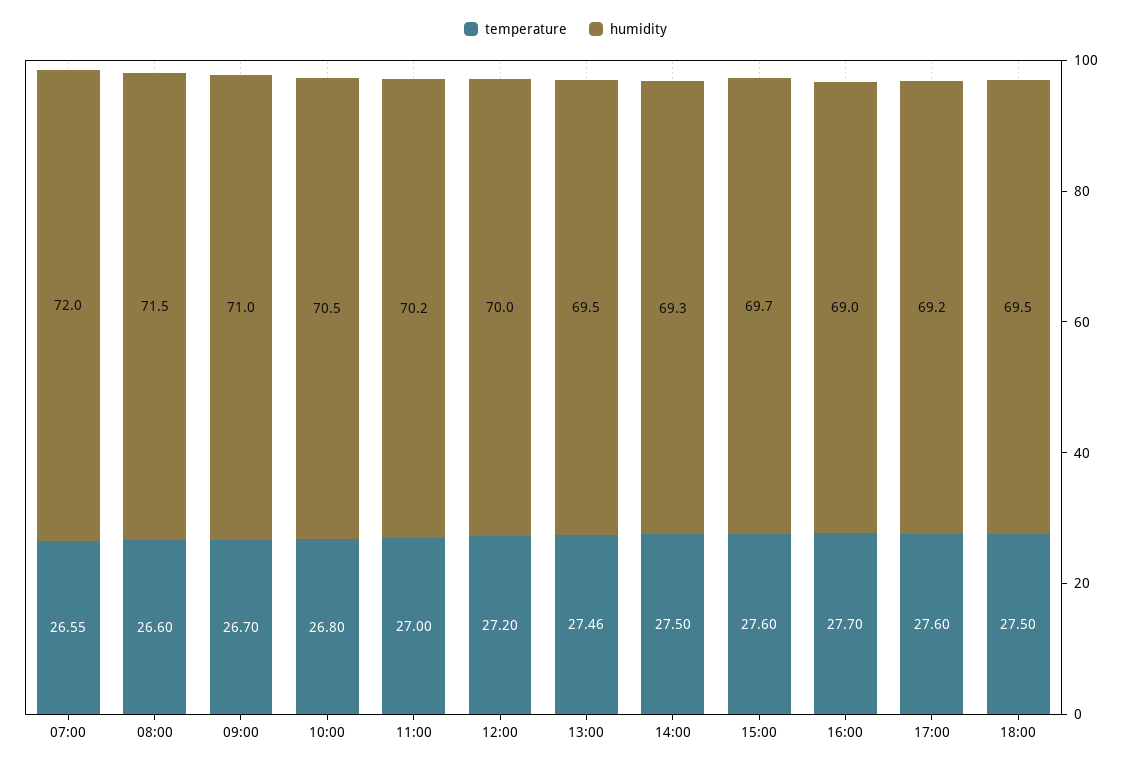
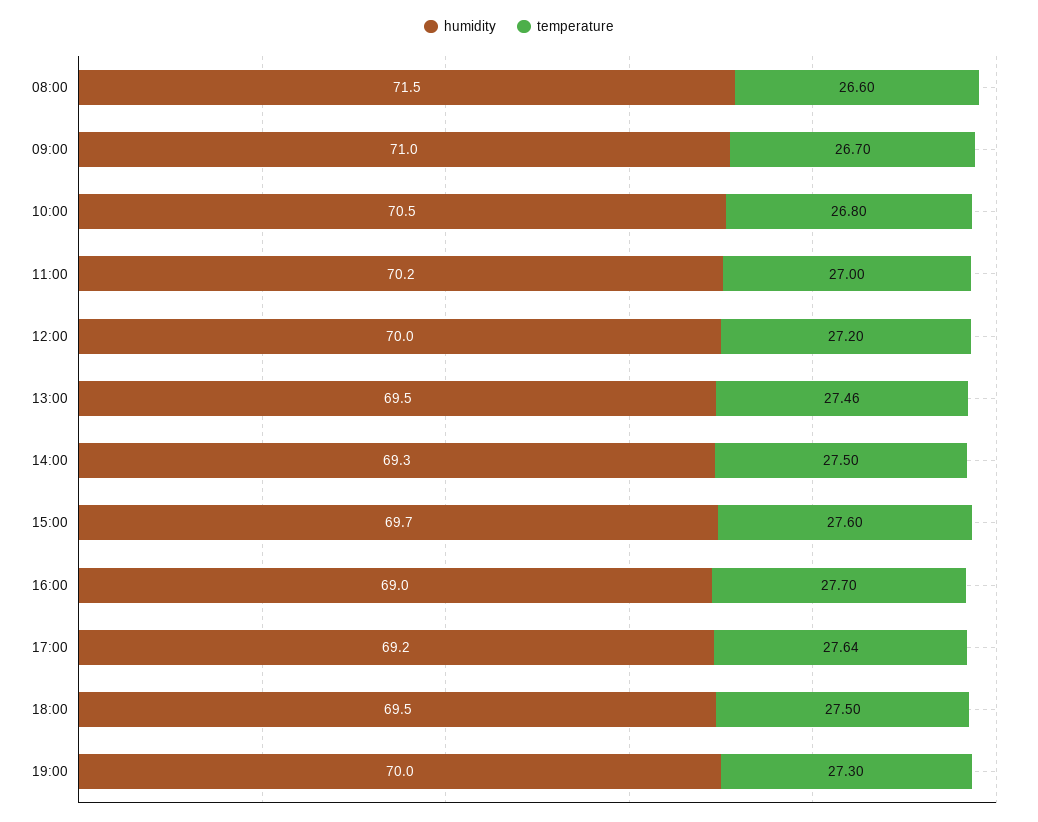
temperature, 07:00: 26.55 -> none
humidity, 07:00: 72 -> none
temperature, 17:00: 27.6 -> 27.64
humidity, 19:00: none -> 70
temperature, 19:00: none -> 27.3

